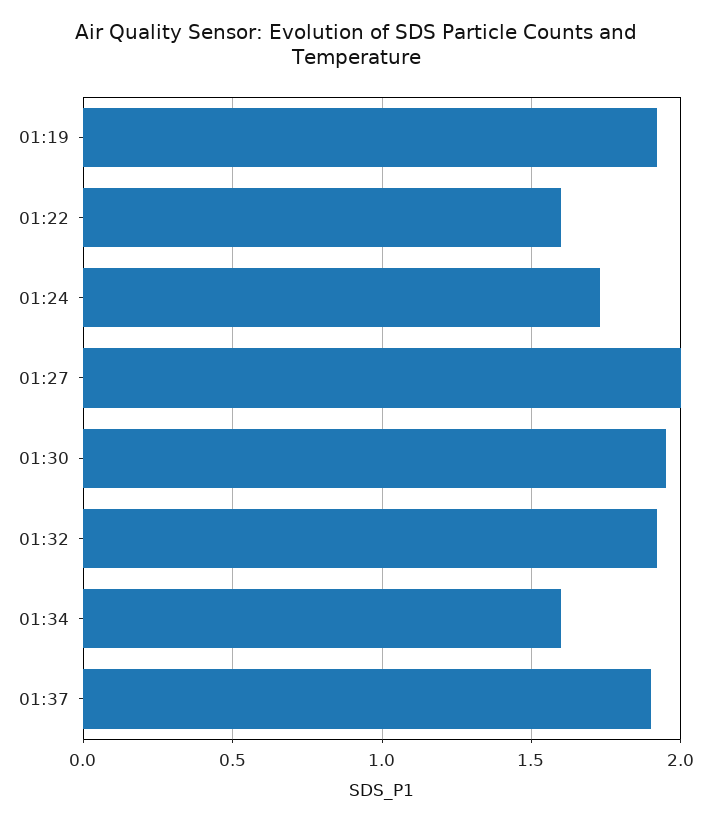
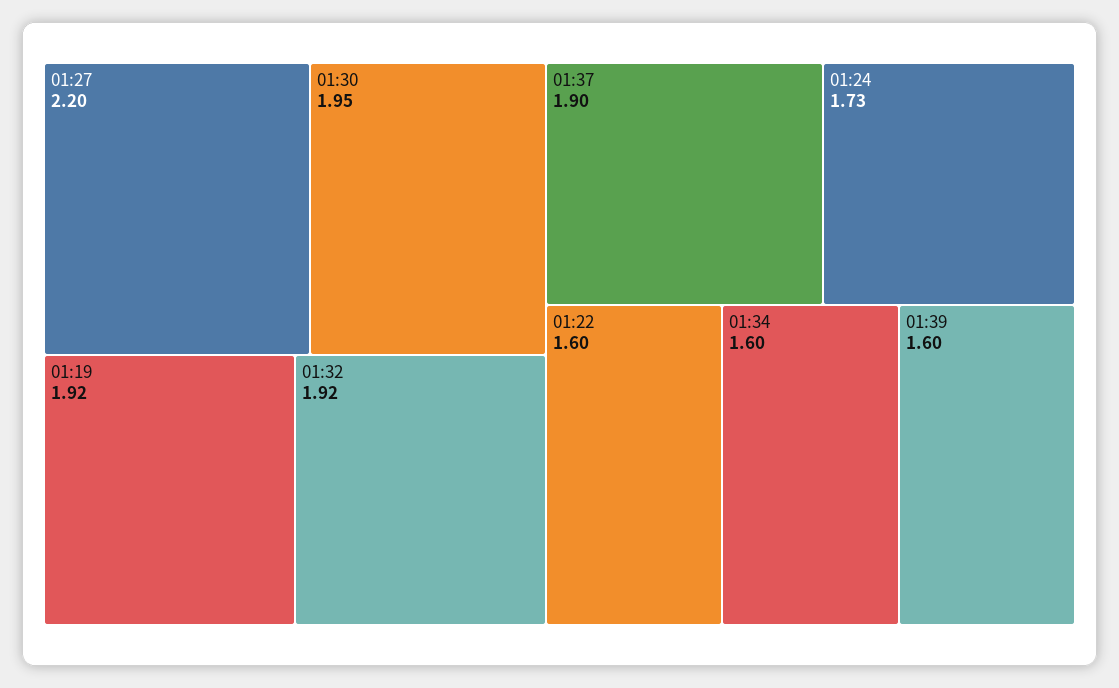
01:27: 2 -> 2.2
01:39: none -> 1.6

